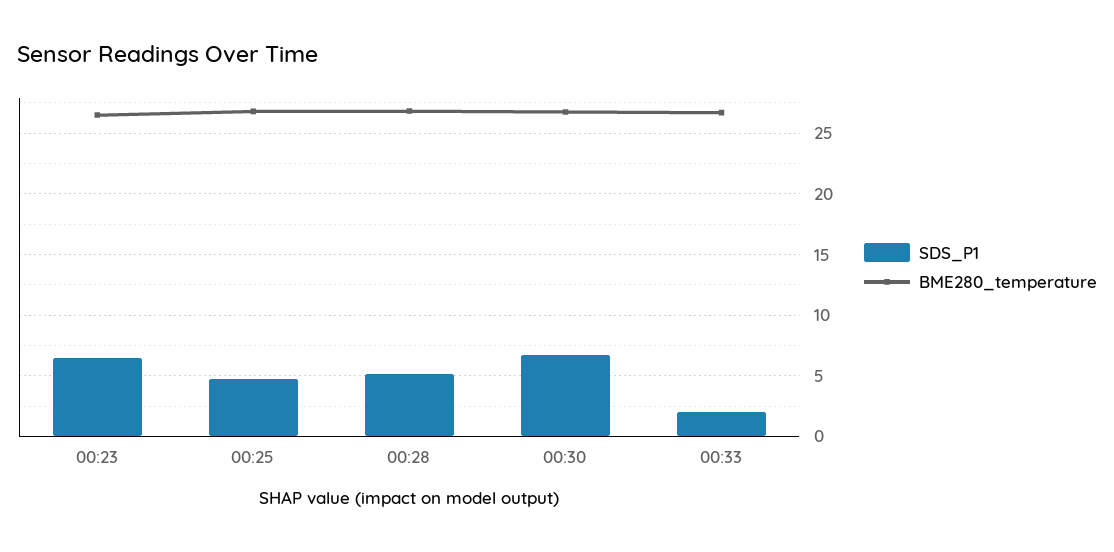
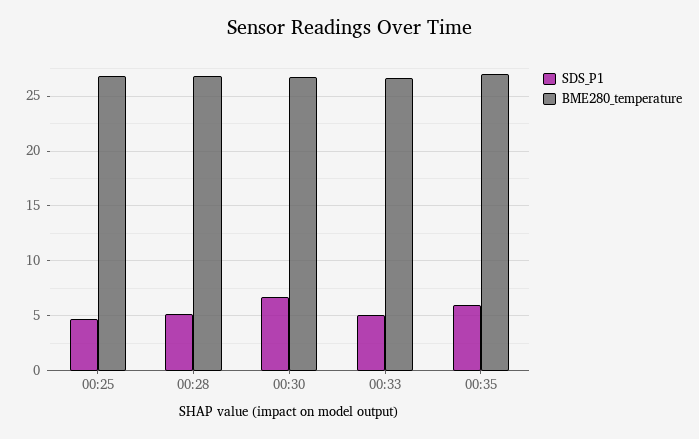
SDS_P1, 00:23: 6.5 -> none
BME280_temperature, 00:23: 26.5 -> none
SDS_P1, 00:33: 2 -> 5
SDS_P1, 00:35: none -> 6
BME280_temperature, 00:35: none -> 27

